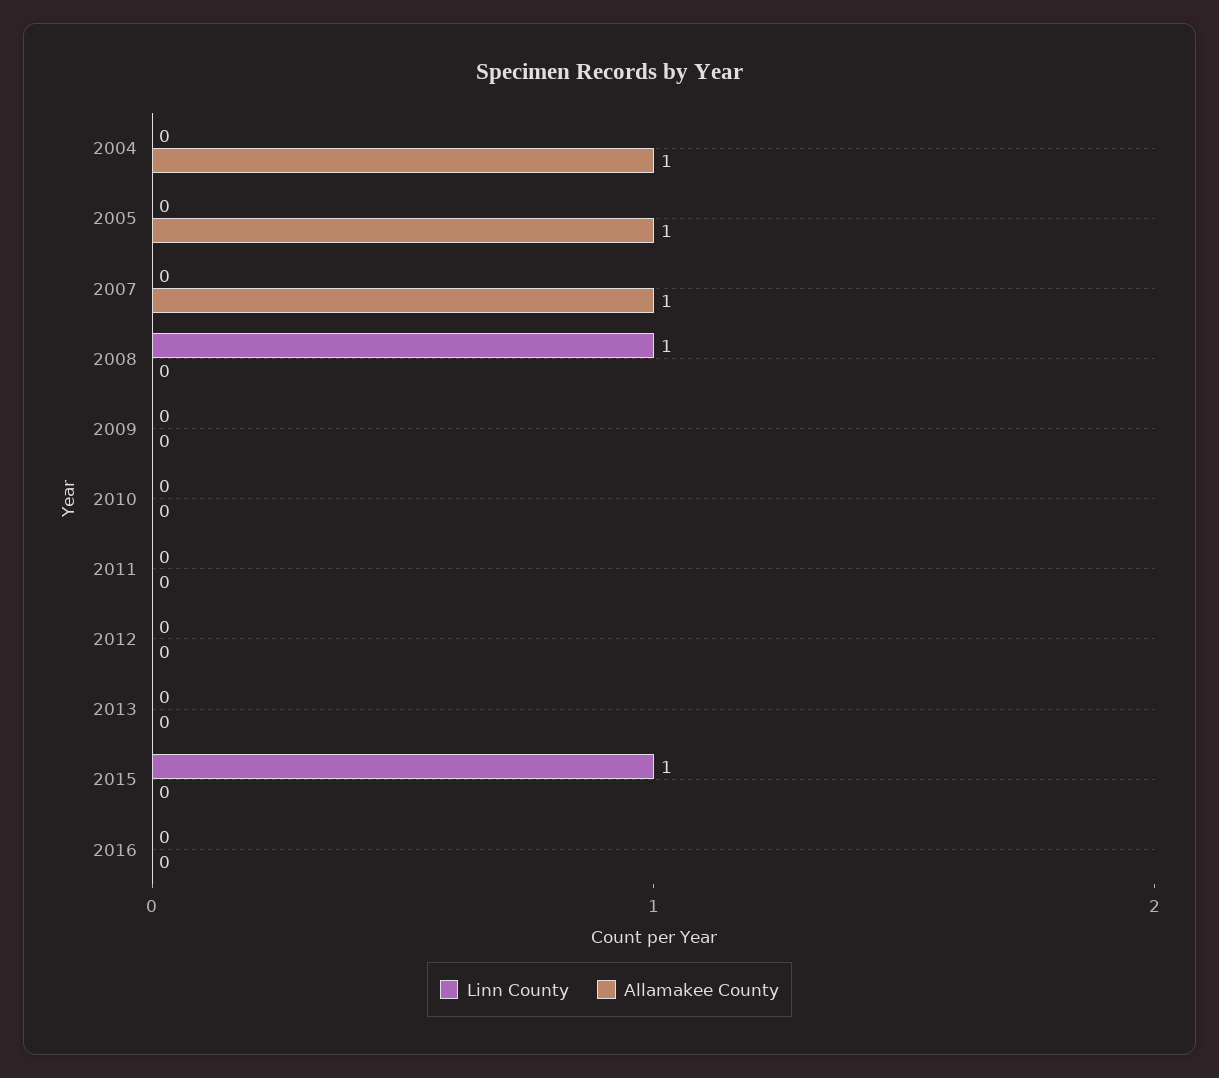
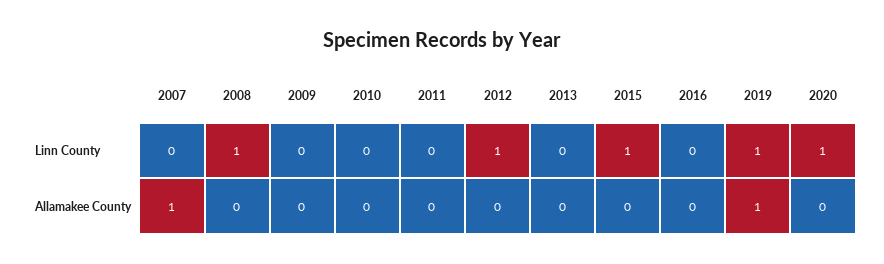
Linn County, 2004: 0 -> none
Allamakee County, 2004: 1 -> none
Linn County, 2005: 0 -> none
Allamakee County, 2005: 1 -> none
Linn County, 2012: 0 -> 1
Linn County, 2019: none -> 1
Linn County, 2020: none -> 1
Allamakee County, 2019: none -> 1
Allamakee County, 2020: none -> 0

